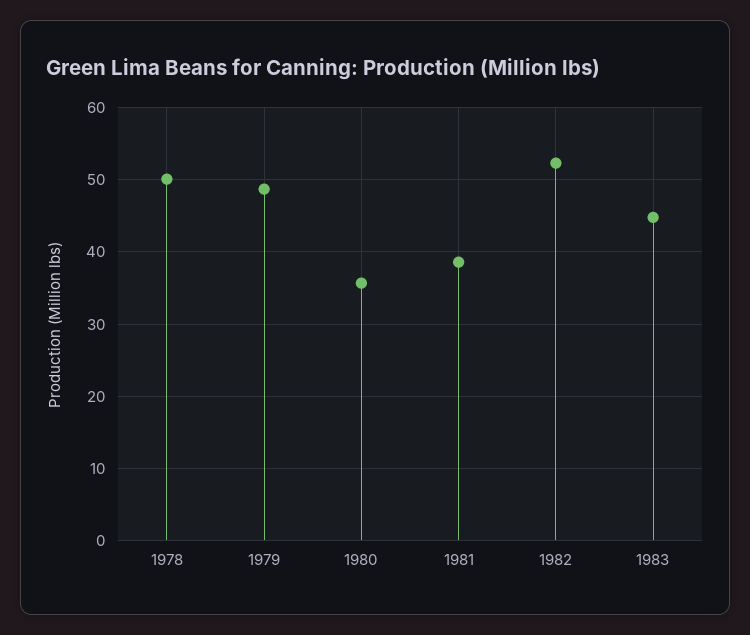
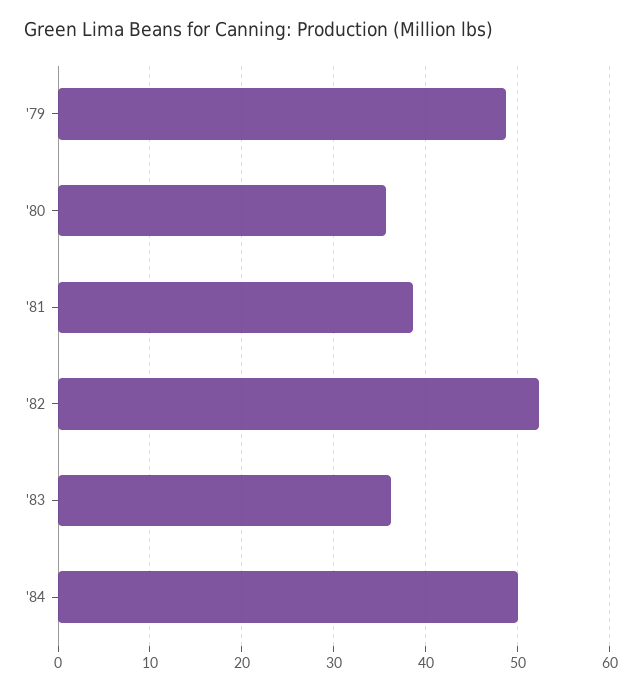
1978: 50 -> none
1983: 45 -> 36
'84: none -> 50

